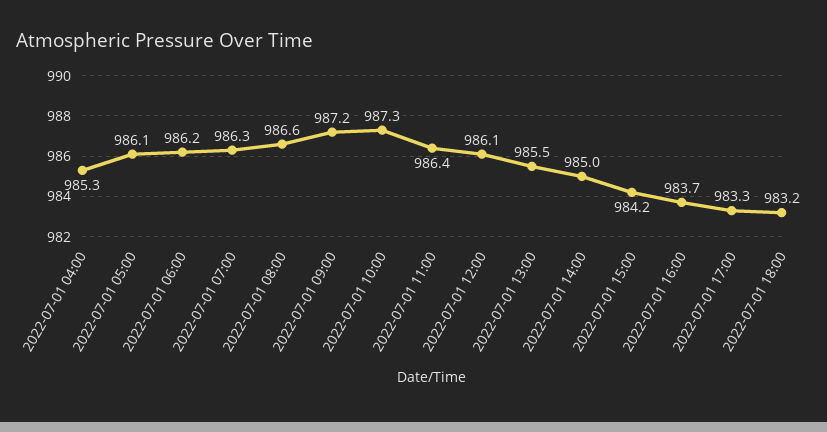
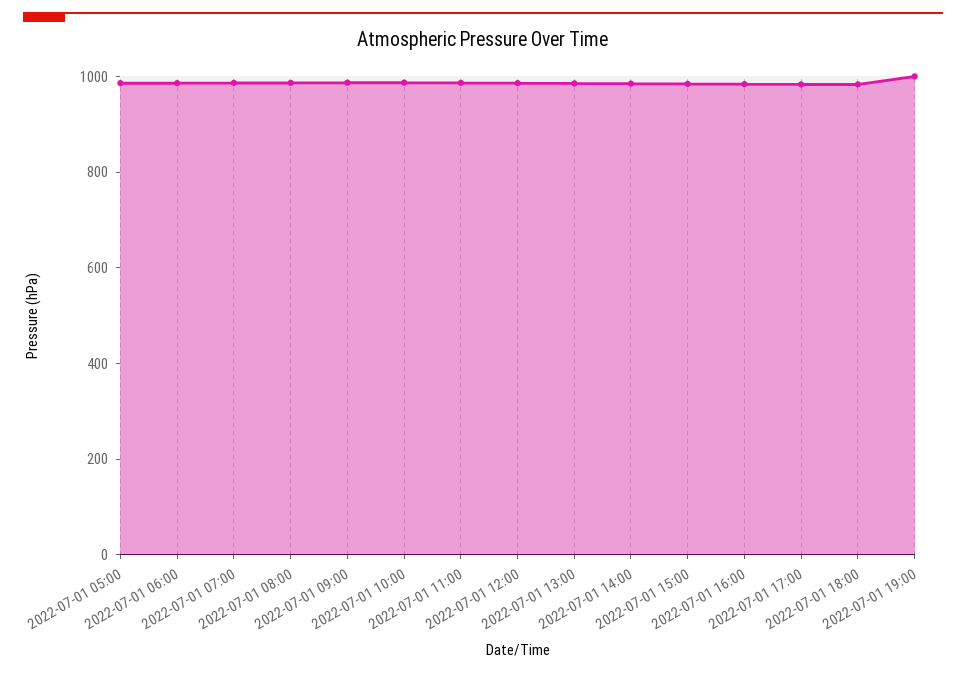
2022-07-01 04:00: 985.3 -> none
2022-07-01 19:00: none -> 1000

